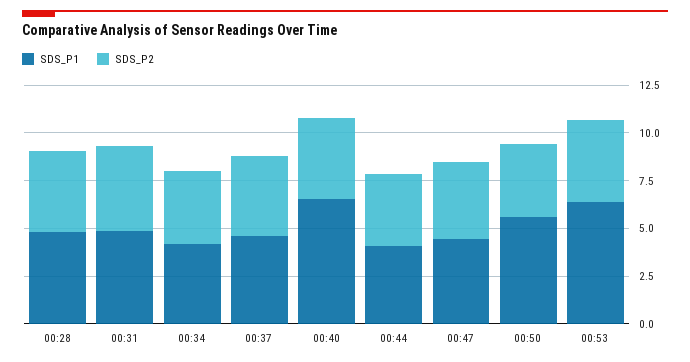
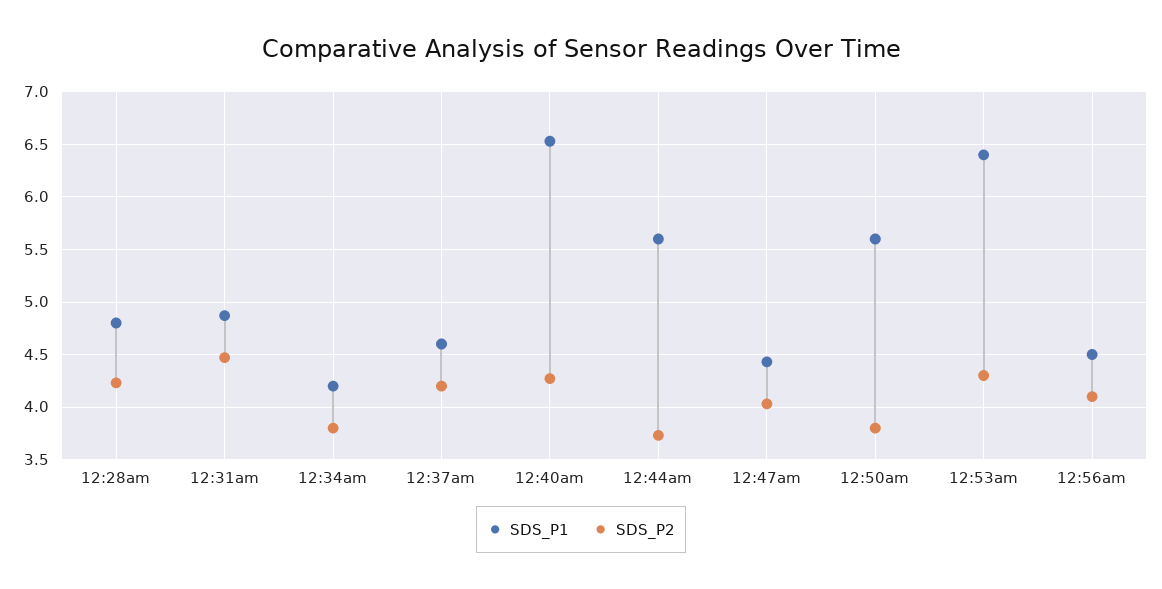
SDS_P1, 00:44: 4 -> 5.6
SDS_P1, 12:56am: none -> 4.5
SDS_P2, 12:56am: none -> 4.1

